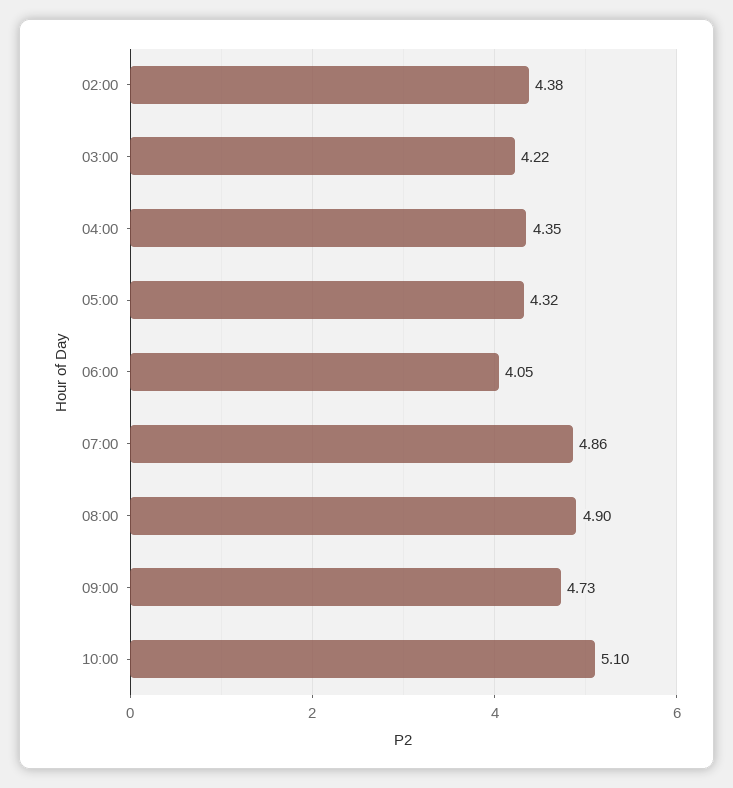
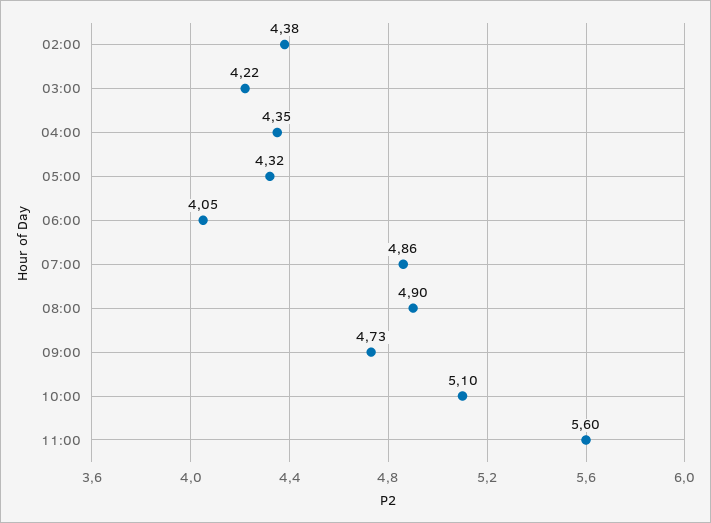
11:00: none -> 5.6

